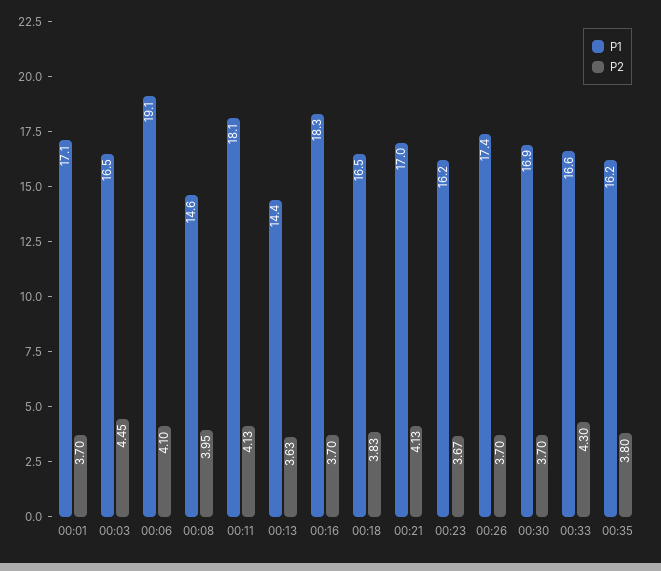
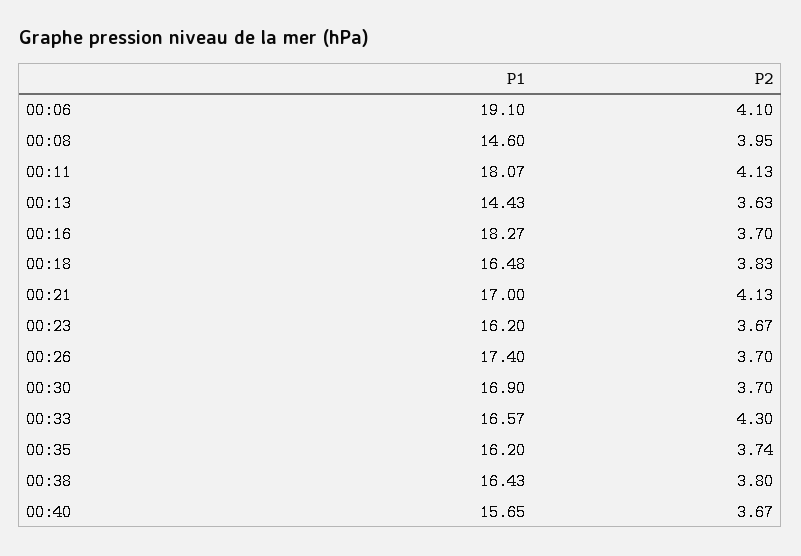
P1, 00:01: 17.1 -> none
P2, 00:01: 3.7 -> none
P1, 00:03: 16.5 -> none
P2, 00:03: 4.45 -> none
P2, 00:35: 3.8 -> 3.74
P1, 00:38: none -> 16.43
P2, 00:38: none -> 3.8
P1, 00:40: none -> 15.65
P2, 00:40: none -> 3.67

